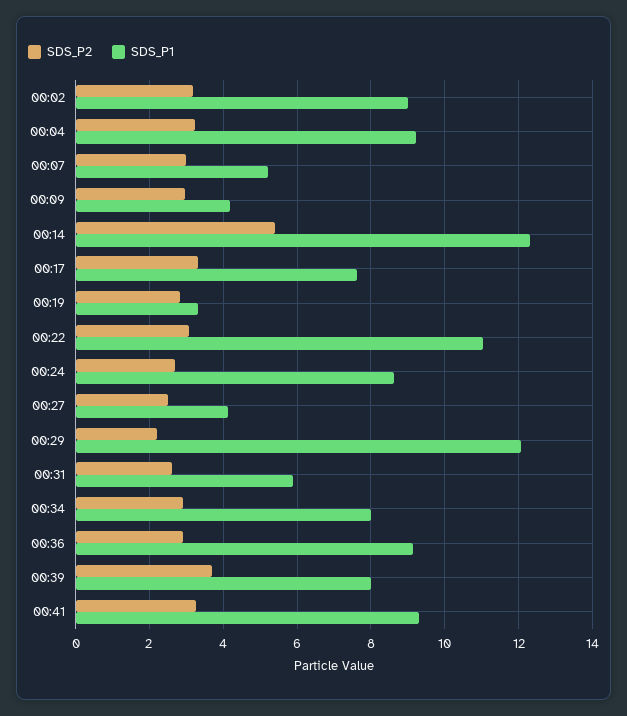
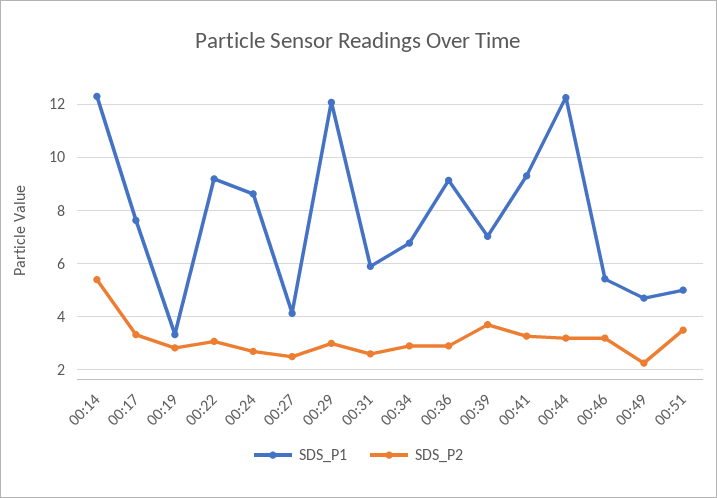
SDS_P2, 00:02: 3.2 -> none
SDS_P1, 00:02: 9 -> none
SDS_P2, 00:04: 3.2 -> none
SDS_P1, 00:04: 9.2 -> none
SDS_P2, 00:07: 3 -> none
SDS_P1, 00:07: 5.2 -> none
SDS_P2, 00:09: 3 -> none
SDS_P1, 00:09: 4.2 -> none
SDS_P1, 00:22: 11 -> 9.25
SDS_P2, 00:29: 2.2 -> 3
SDS_P1, 00:34: 8 -> 6.75
SDS_P1, 00:39: 8 -> 7
SDS_P1, 00:44: none -> 12.25
SDS_P2, 00:44: none -> 3.25
SDS_P1, 00:46: none -> 5.5
SDS_P2, 00:46: none -> 3.25
SDS_P1, 00:49: none -> 4.75
SDS_P2, 00:49: none -> 2.25
SDS_P1, 00:51: none -> 5
SDS_P2, 00:51: none -> 3.5

